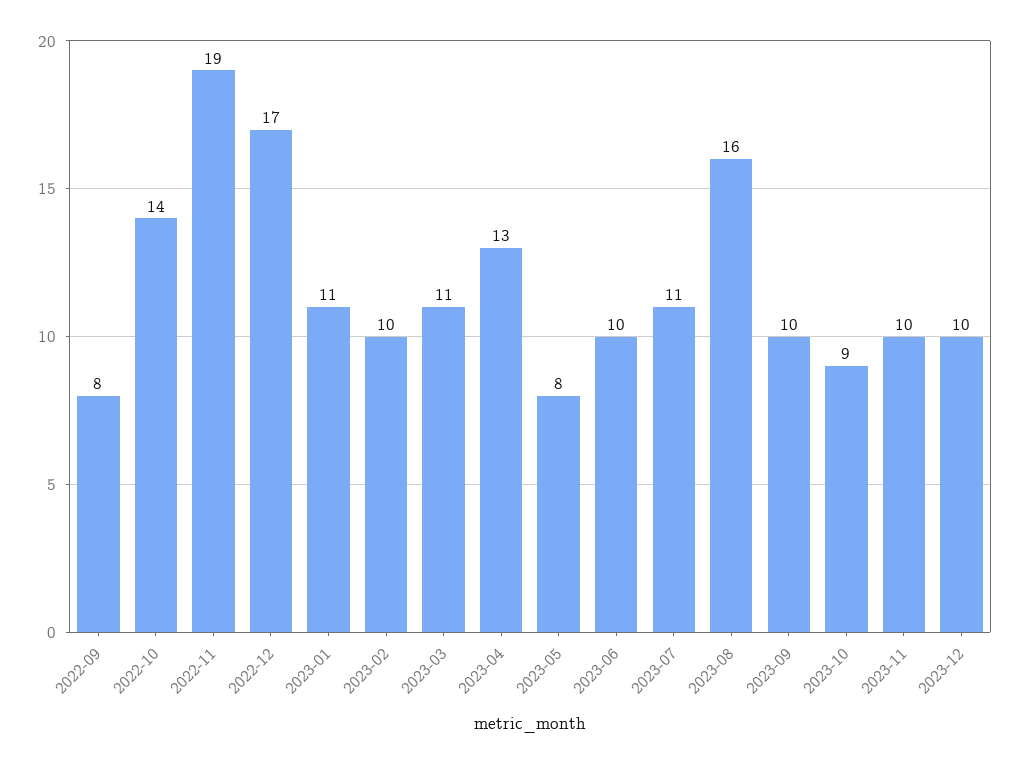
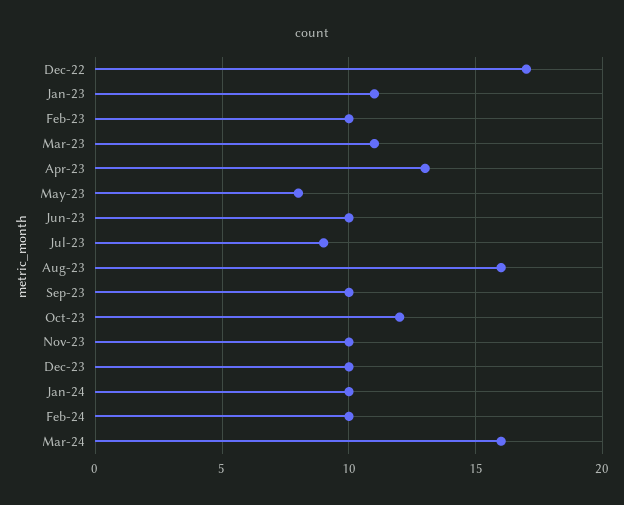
2022-09: 8 -> none
2022-10: 14 -> none
2022-11: 19 -> none
2023-07: 11 -> 9
2023-10: 9 -> 12
Jan-24: none -> 10
Feb-24: none -> 10
Mar-24: none -> 16

